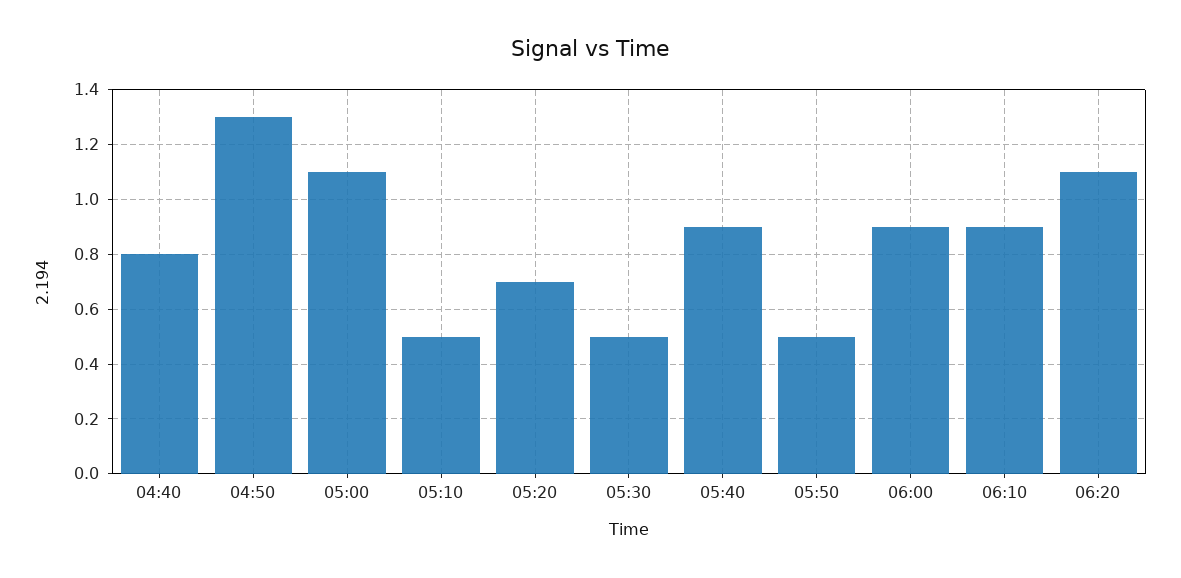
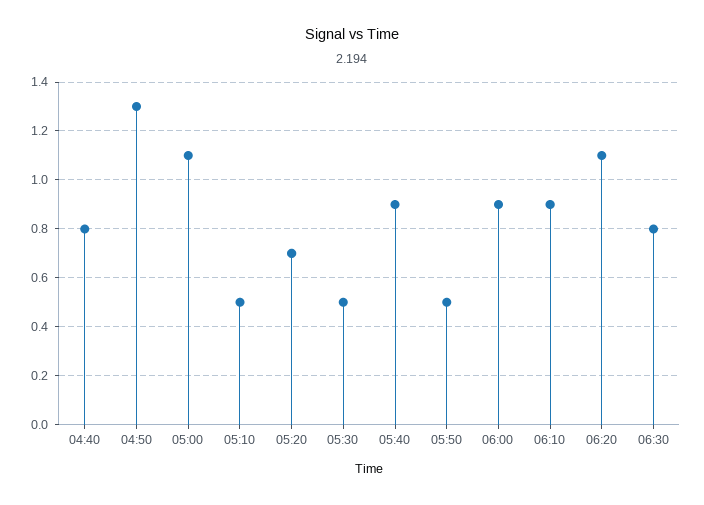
06:30: none -> 0.8

